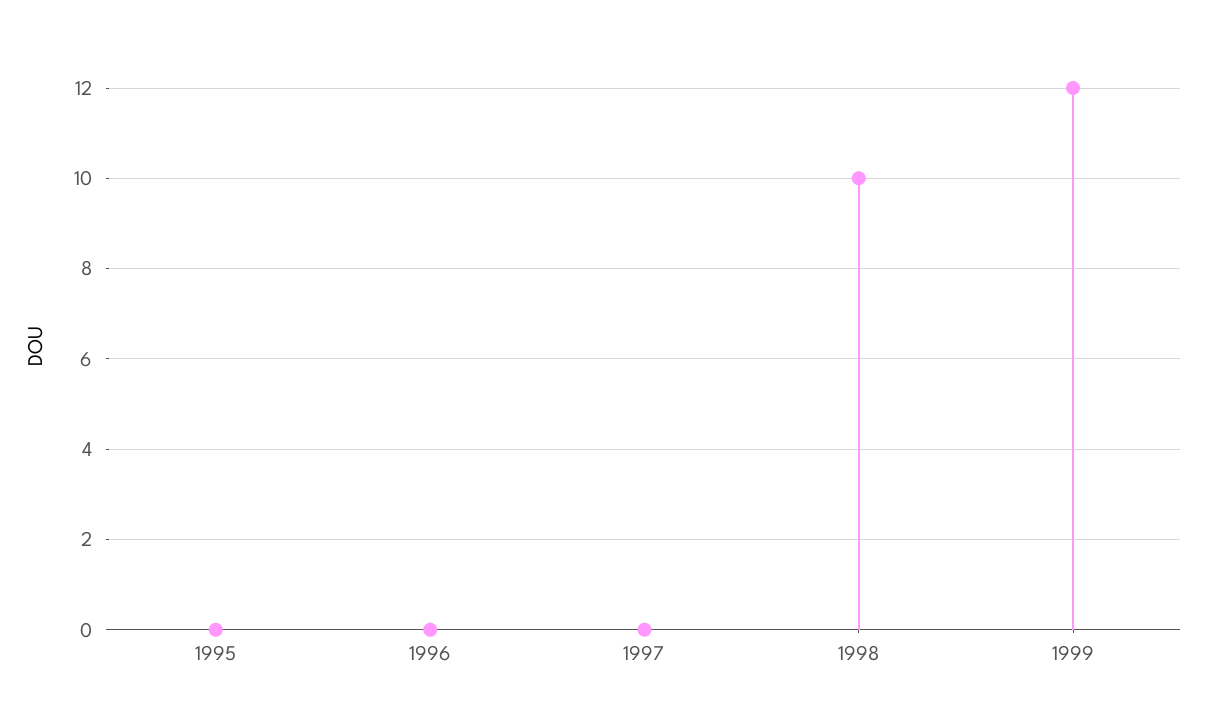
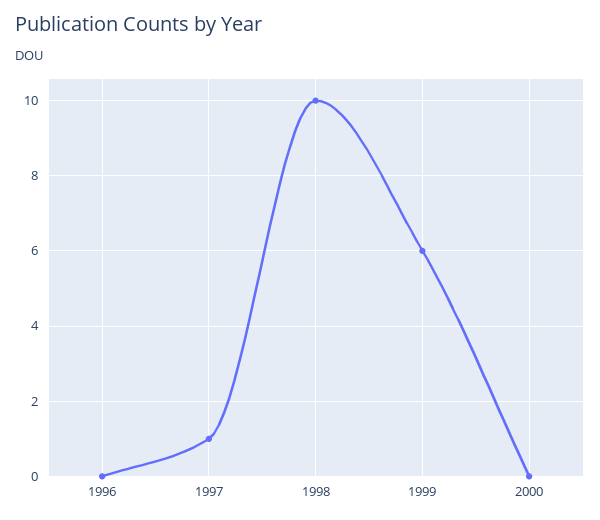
1995: 0 -> none
1997: 0 -> 1
1999: 12 -> 6
2000: none -> 0

